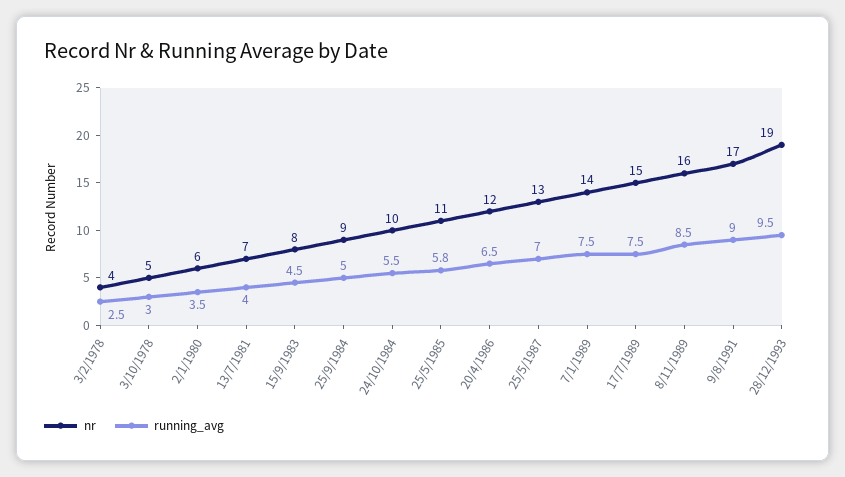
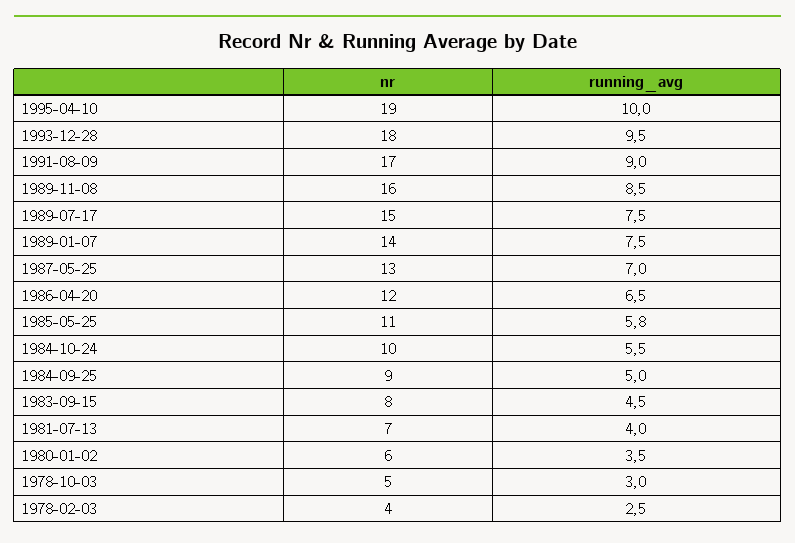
nr, 28/12/1993: 19 -> 18
nr, 1995-04-10: none -> 19
running_avg, 1995-04-10: none -> 10

